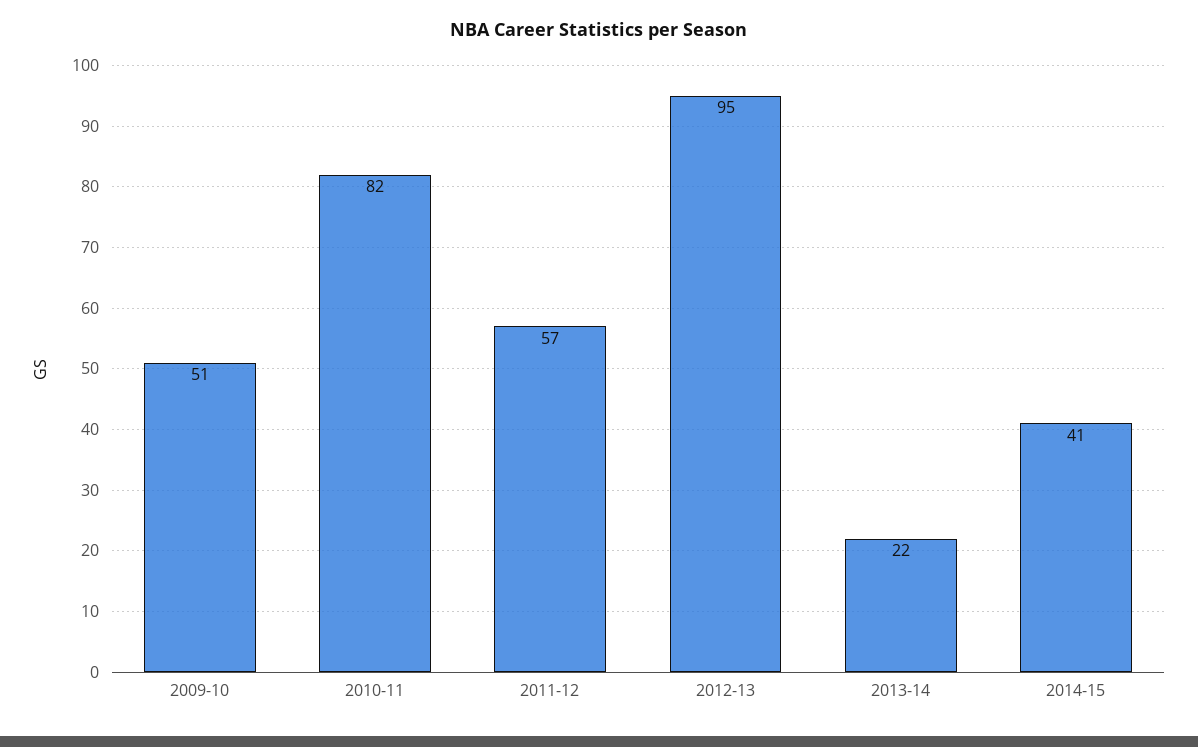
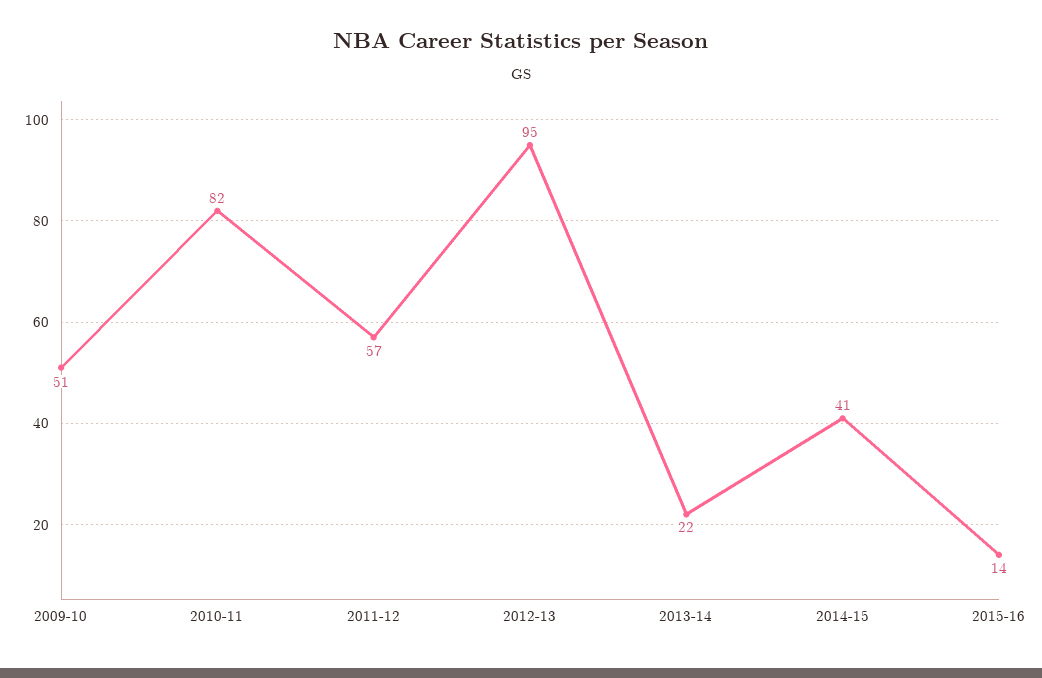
2015-16: none -> 14

